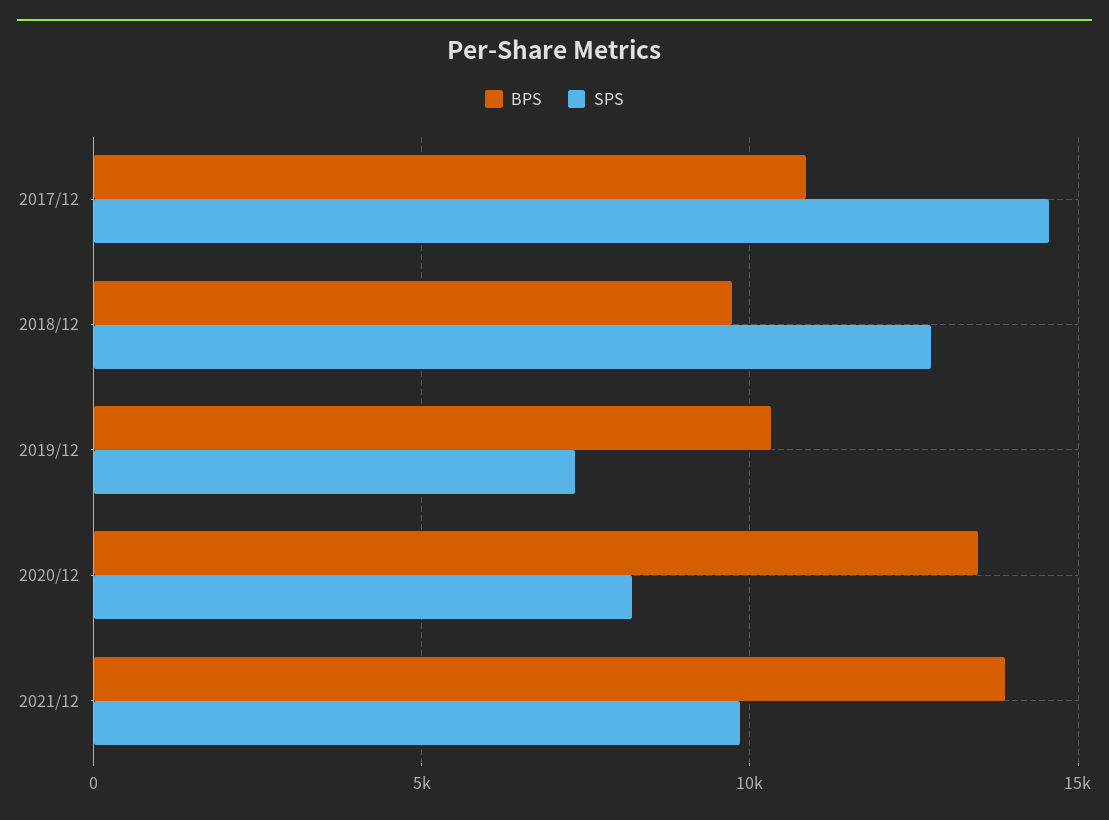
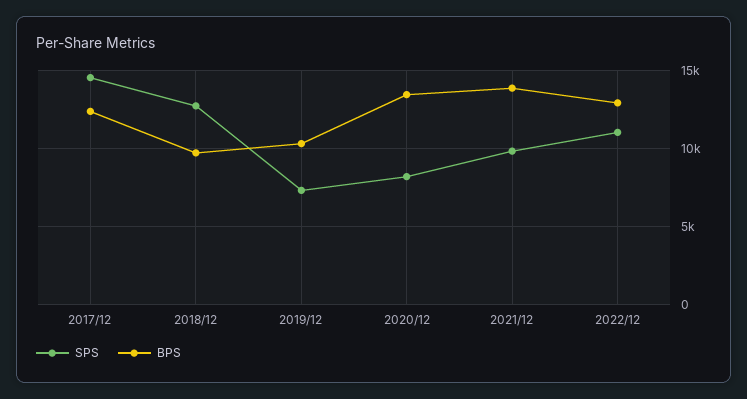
BPS, 2017/12: 11000 -> 12500
SPS, 2022/12: none -> 11000
BPS, 2022/12: none -> 13000

